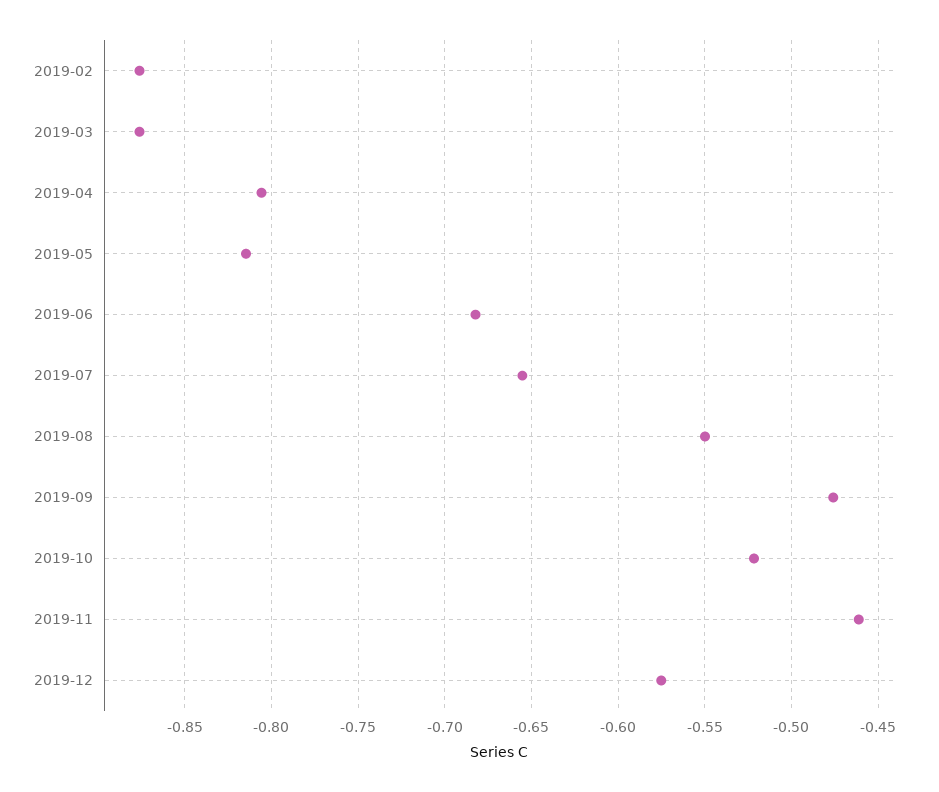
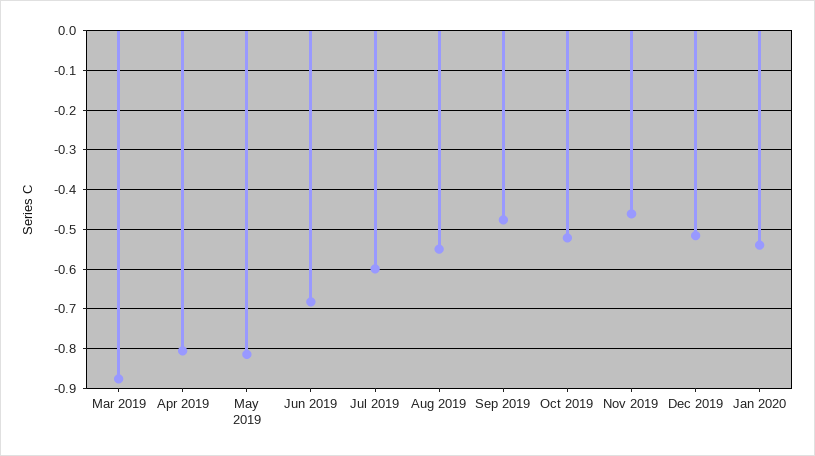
2019-02: -0.875 -> none
2019-07: -0.655 -> -0.6
2019-12: -0.575 -> -0.52
Jan 2020: none -> -0.54

